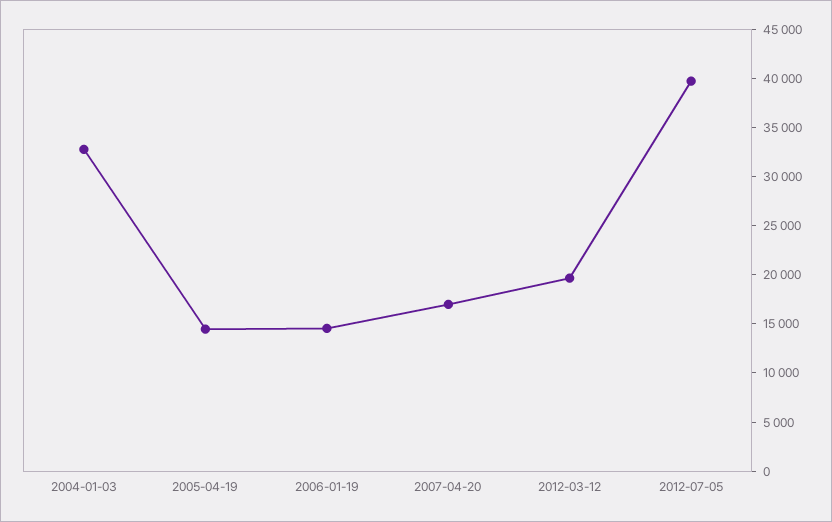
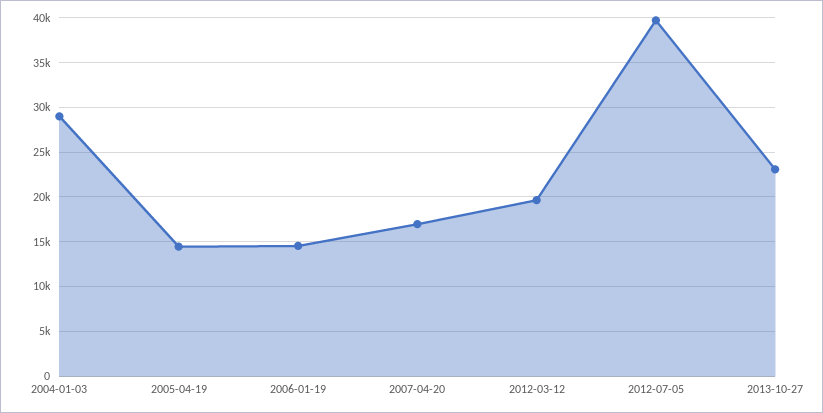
2004-01-03: 33000 -> 29000
2013-10-27: none -> 23000

